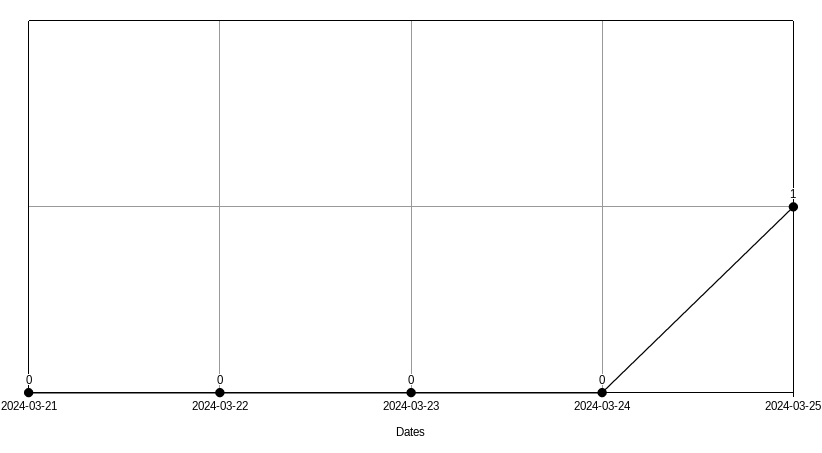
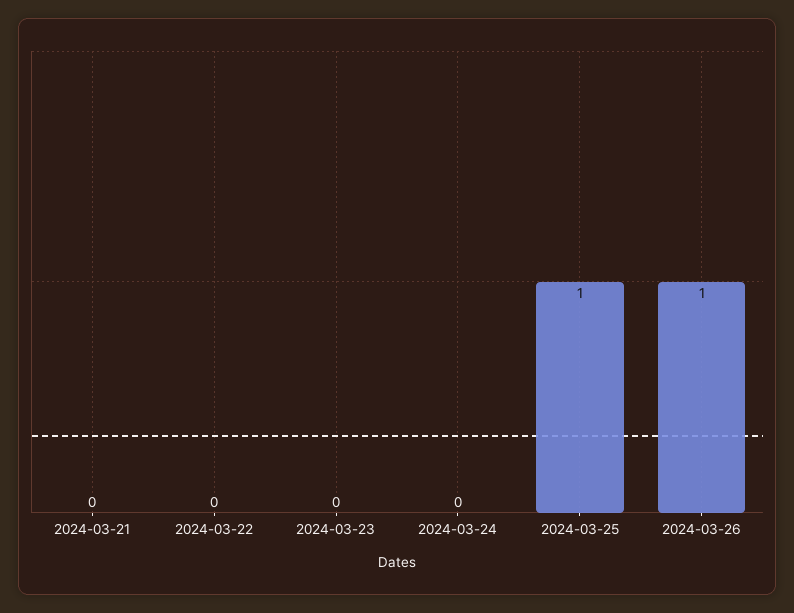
2024-03-26: none -> 1

